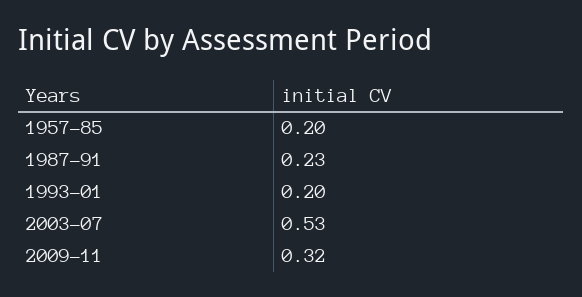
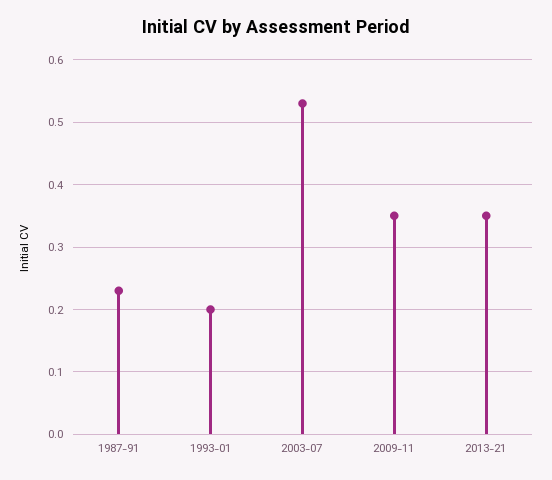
1957-85: 0.2 -> none
2009-11: 0.32 -> 0.35
2013-21: none -> 0.35

